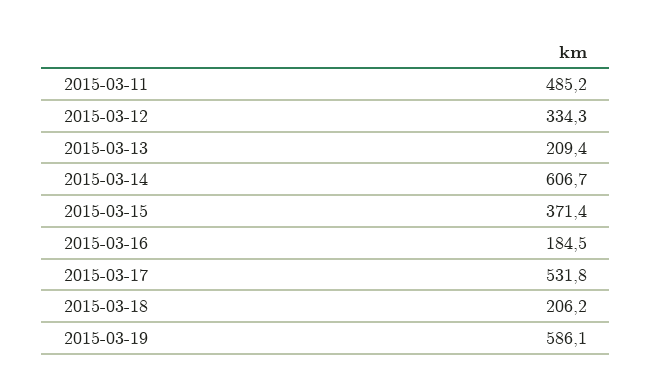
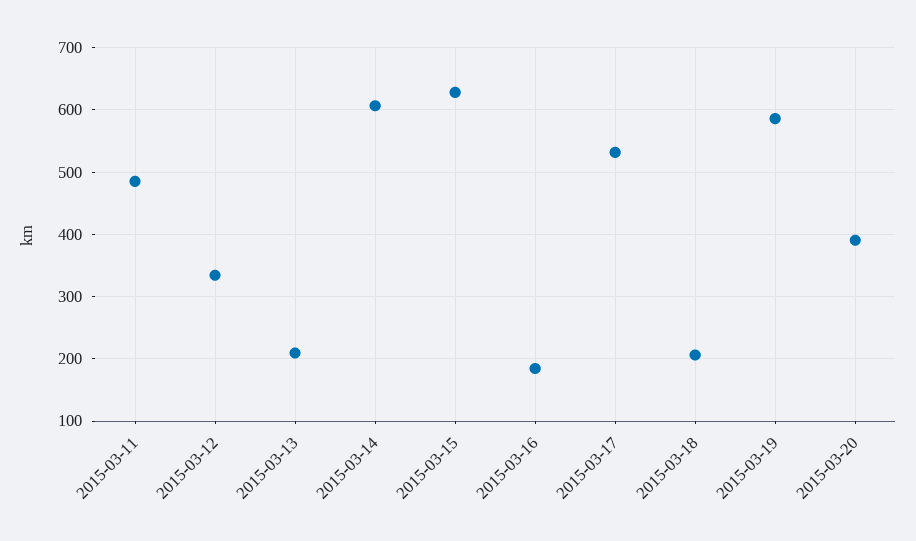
2015-03-15: 371.4 -> 630
2015-03-20: none -> 390

